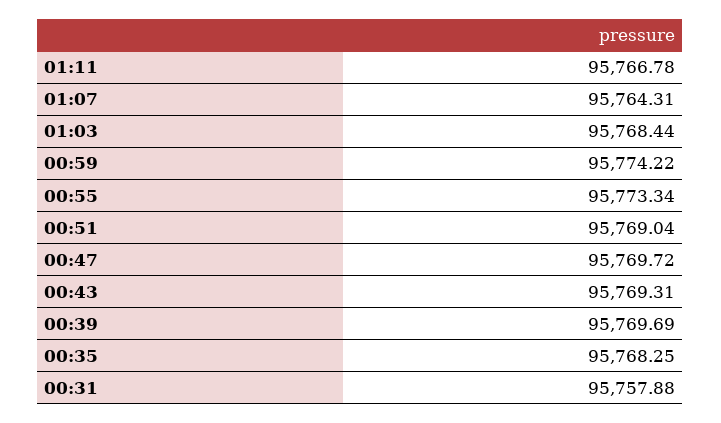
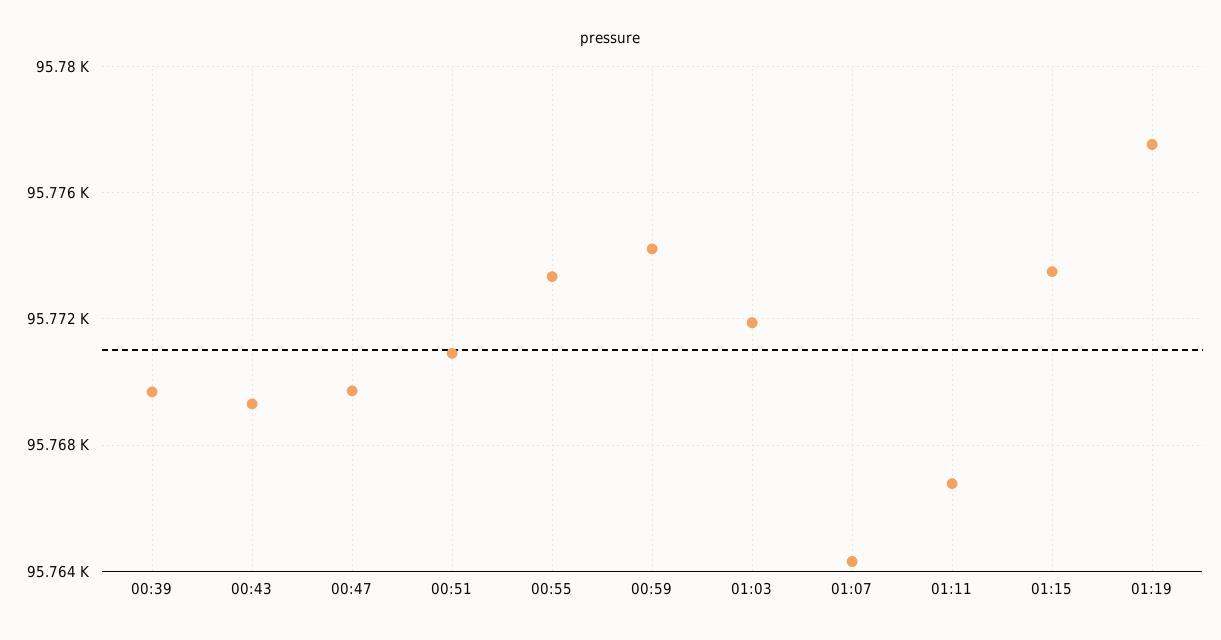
01:03: 95768.44 -> 95772
00:51: 95769.04 -> 95771
00:35: 95768.25 -> none
00:31: 95757.88 -> none
01:15: none -> 95773.5
01:19: none -> 95777.5

